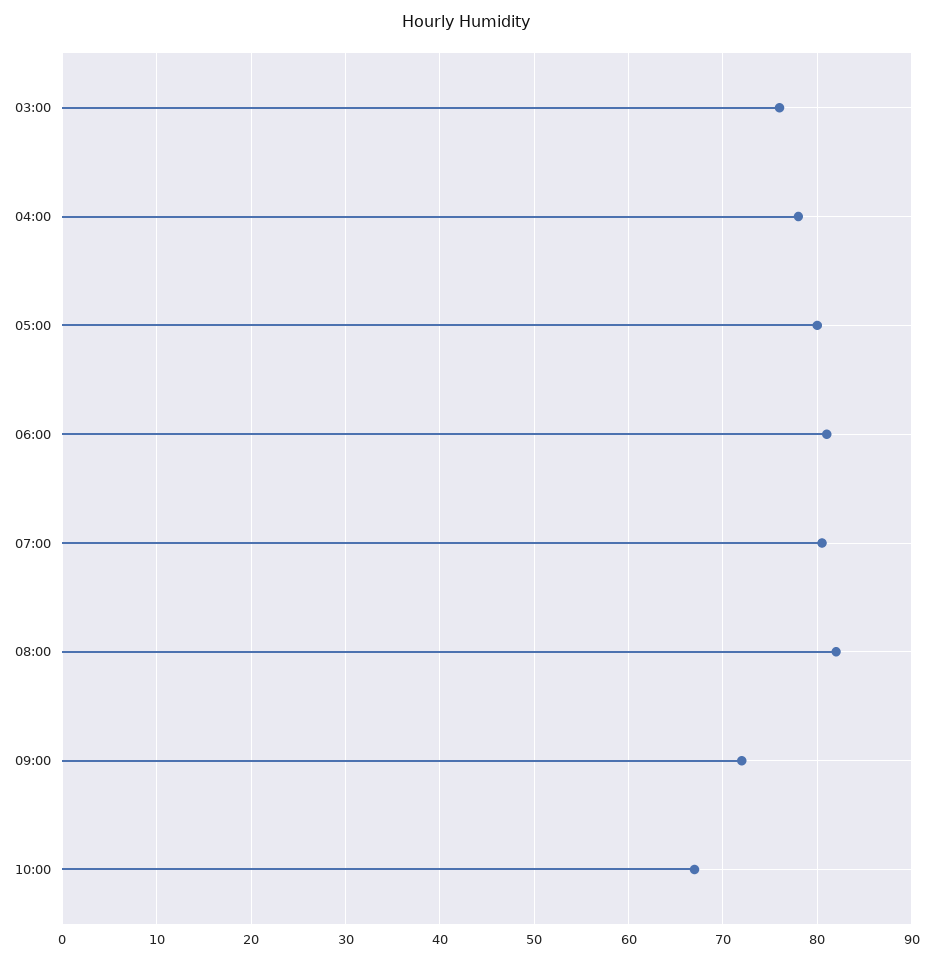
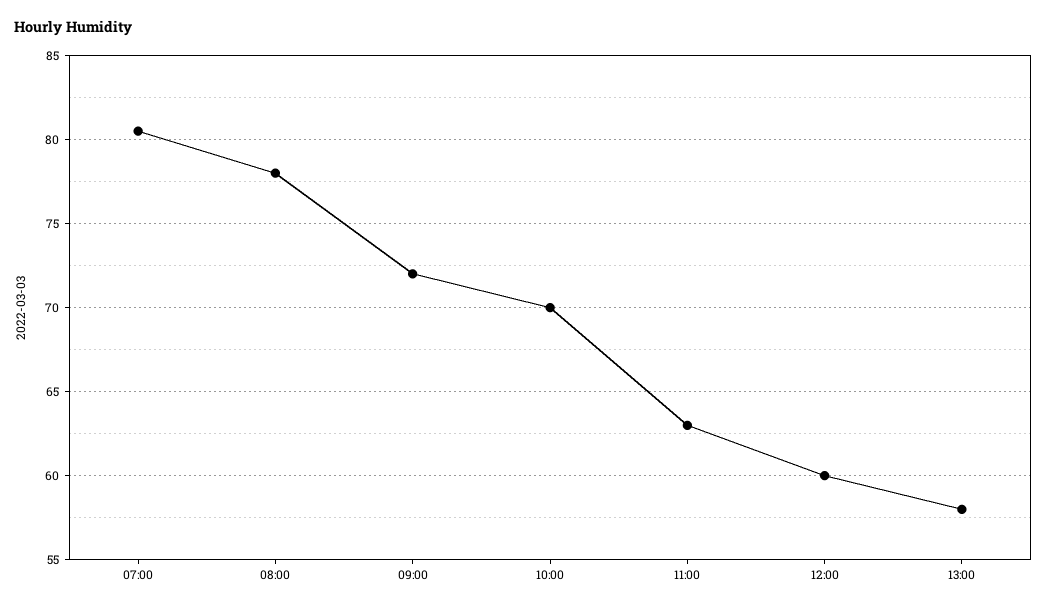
03:00: 76 -> none
04:00: 78 -> none
05:00: 80 -> none
06:00: 81 -> none
08:00: 82 -> 78
10:00: 67 -> 70
11:00: none -> 63
12:00: none -> 60
13:00: none -> 58

